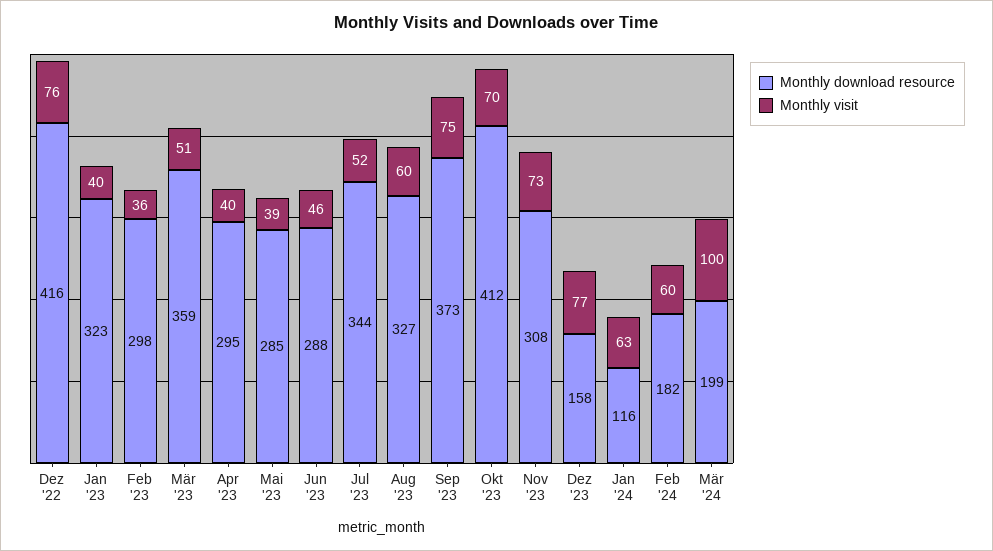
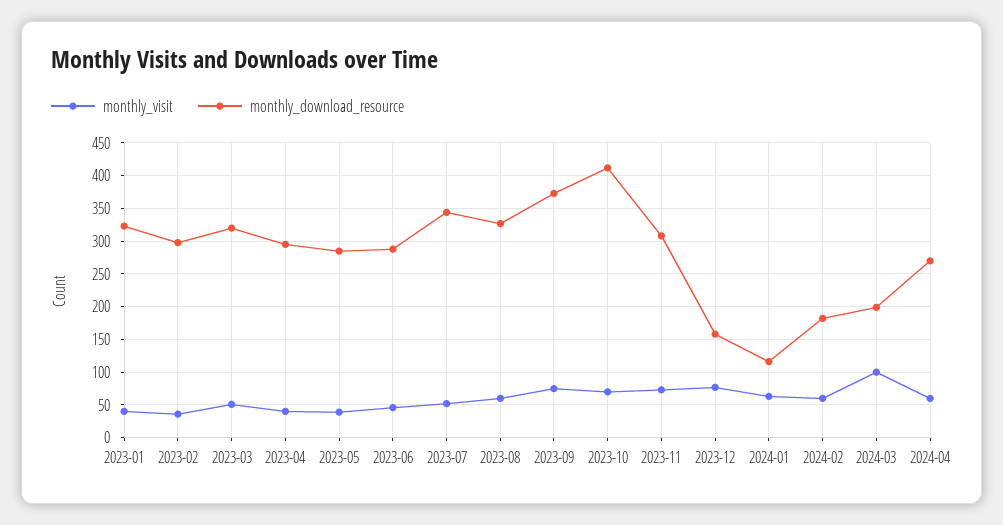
Monthly download resource, Dez '22: 416 -> none
Monthly visit, Dez '22: 76 -> none
Monthly download resource, Mär '23: 359 -> 320
Monthly visit, 2024-04: none -> 60
Monthly download resource, 2024-04: none -> 270

